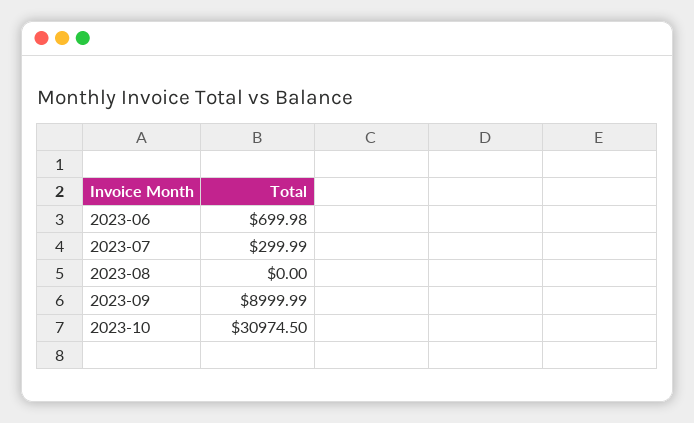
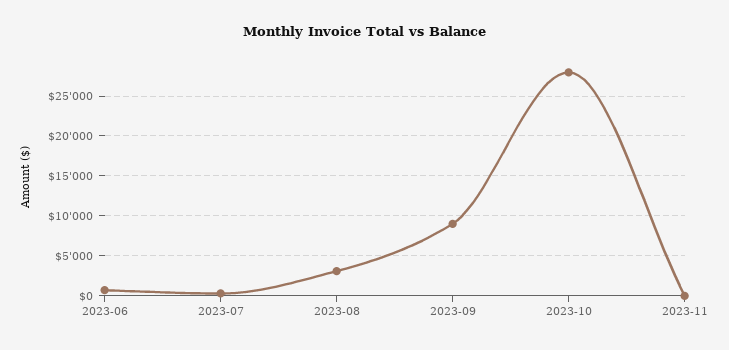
2023-08: 0 -> 3000
2023-10: 30974.5 -> 28000
2023-11: none -> 0

